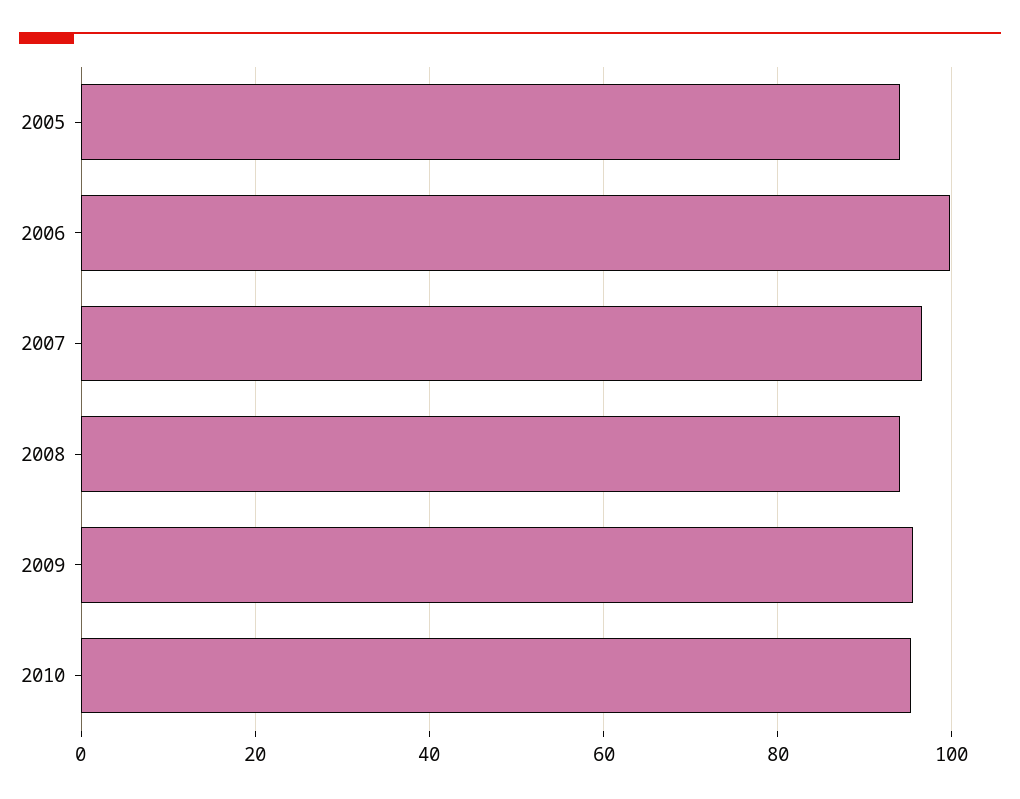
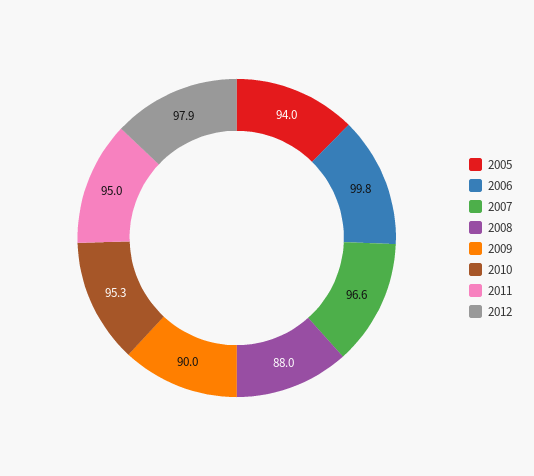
2008: 94 -> 88
2009: 96 -> 90
2011: none -> 95
2012: none -> 97.9

